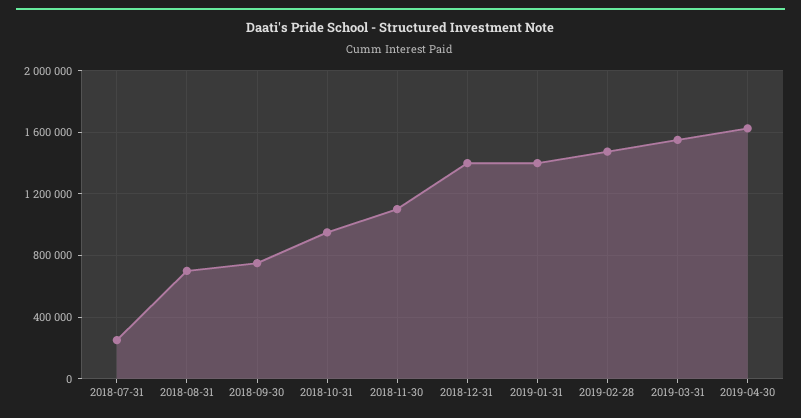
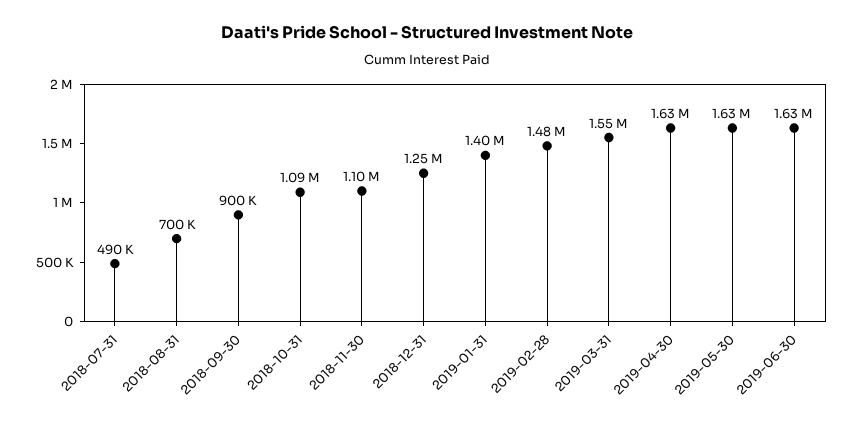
2018-07-31: 250000 -> 490000
2018-09-30: 750000 -> 900000
2018-10-31: 950000 -> 1090000
2018-12-31: 1400000 -> 1250000
2019-05-30: none -> 1630000
2019-06-30: none -> 1630000

